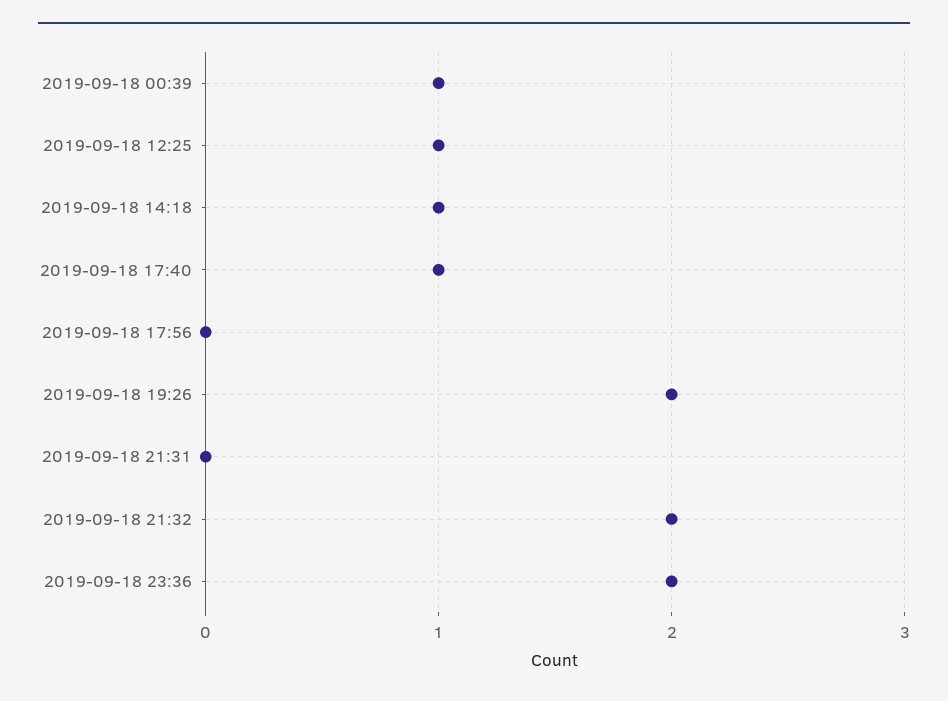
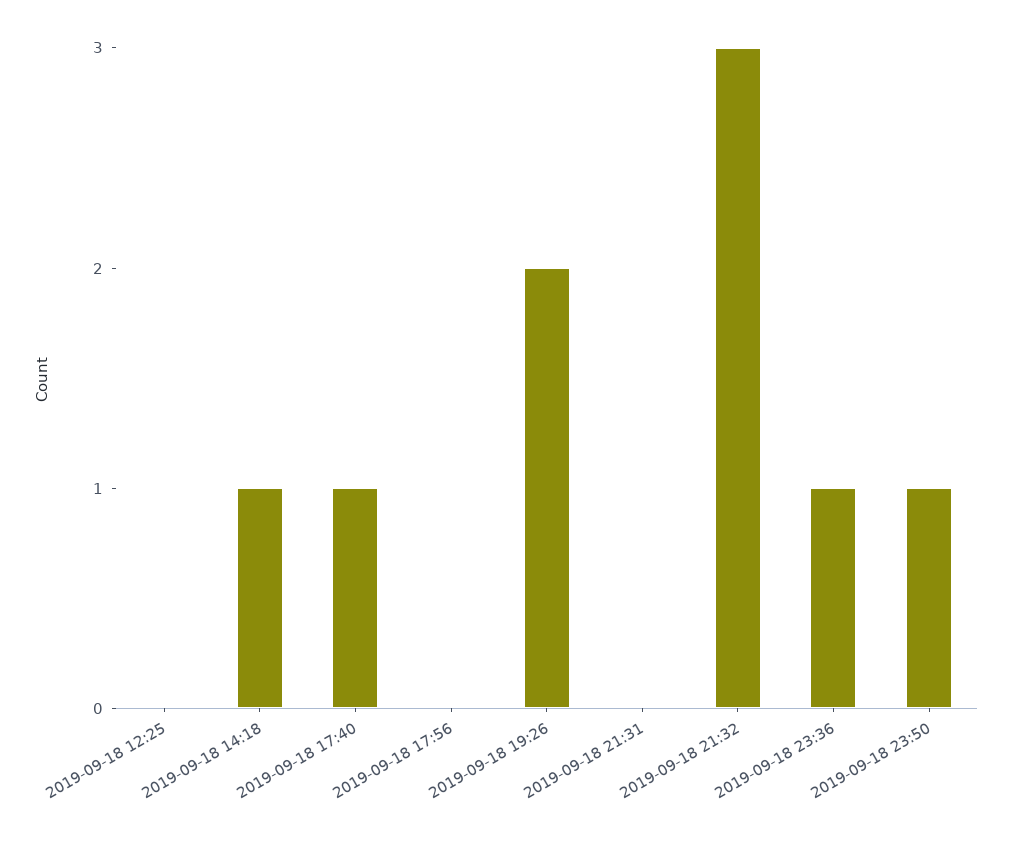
2019-09-18 00:39: 1 -> none
2019-09-18 12:25: 1 -> 0
2019-09-18 21:32: 2 -> 3
2019-09-18 23:36: 2 -> 1
2019-09-18 23:50: none -> 1

